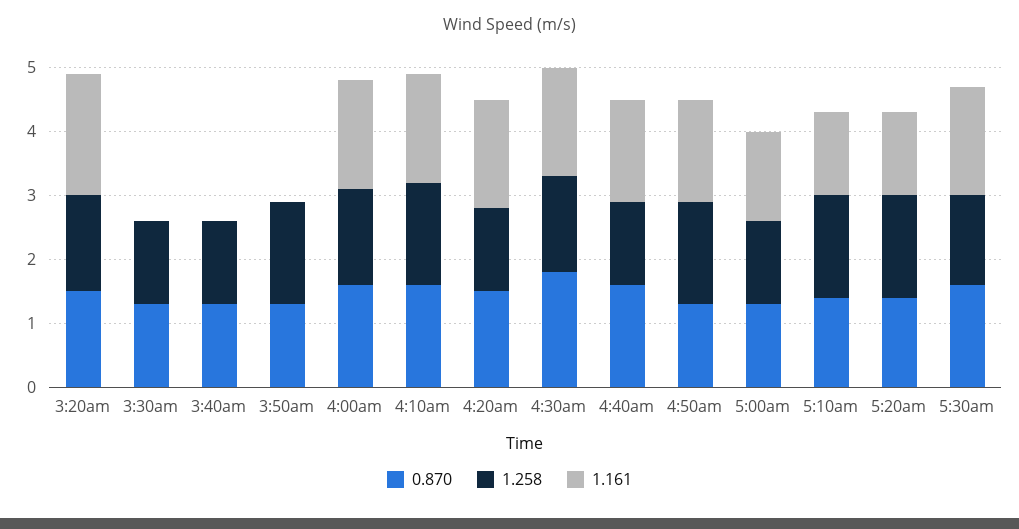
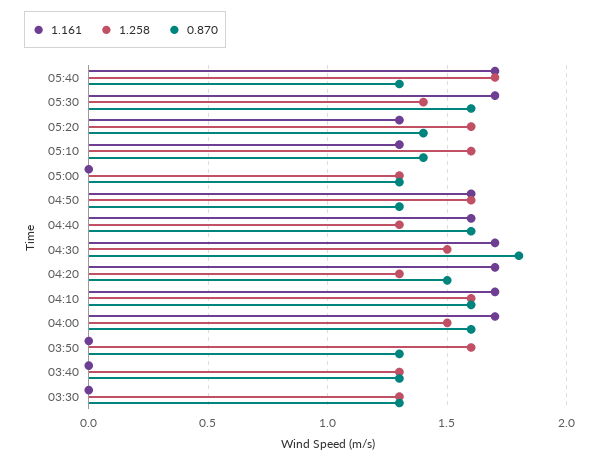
0.870, 3:20am: 1.5 -> none
1.258, 3:20am: 1.5 -> none
1.161, 3:20am: 2 -> none
1.161, 5:00am: 1.5 -> 0
1.161, 05:40: none -> 1.7
1.258, 05:40: none -> 1.7
0.870, 05:40: none -> 1.3

